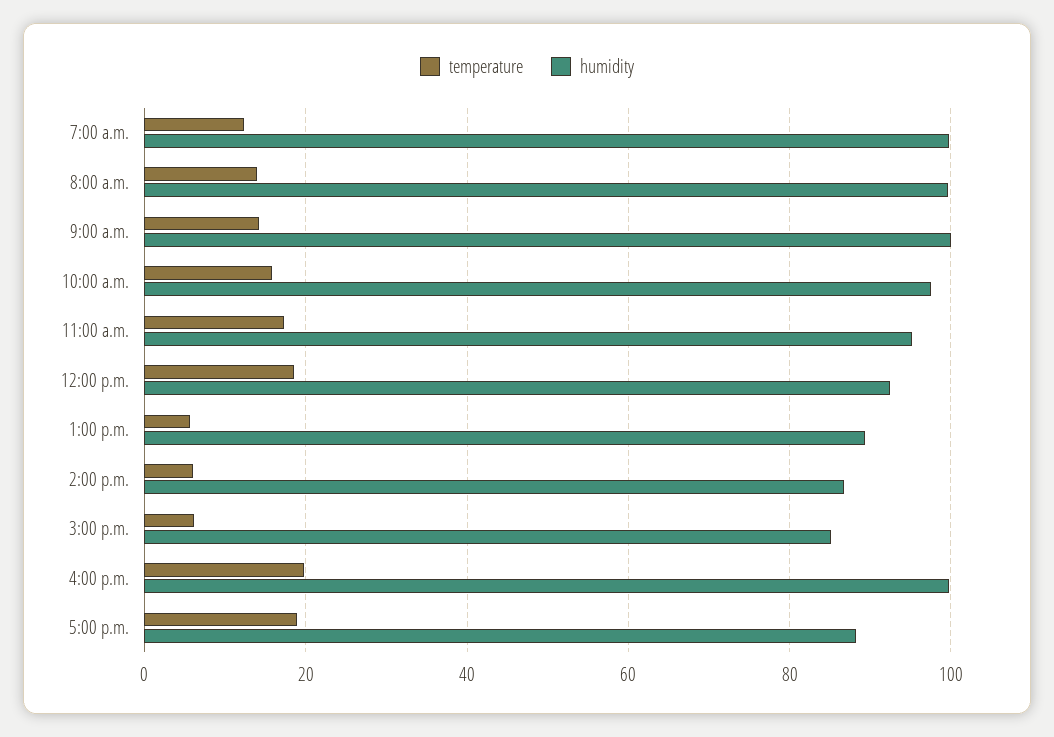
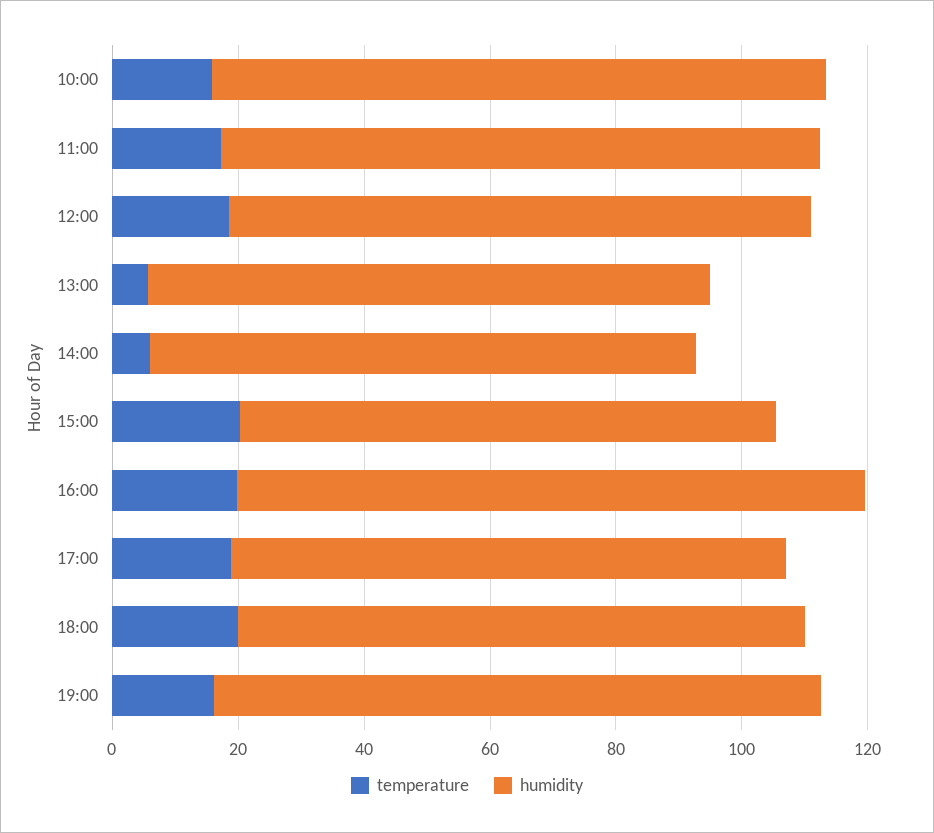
temperature, 7:00 a.m.: 12 -> none
humidity, 7:00 a.m.: 100 -> none
temperature, 8:00 a.m.: 14 -> none
humidity, 8:00 a.m.: 100 -> none
temperature, 9:00 a.m.: 14 -> none
humidity, 9:00 a.m.: 100 -> none
temperature, 3:00 p.m.: 6 -> 20
temperature, 18:00: none -> 20
humidity, 18:00: none -> 90
temperature, 19:00: none -> 15
humidity, 19:00: none -> 95

